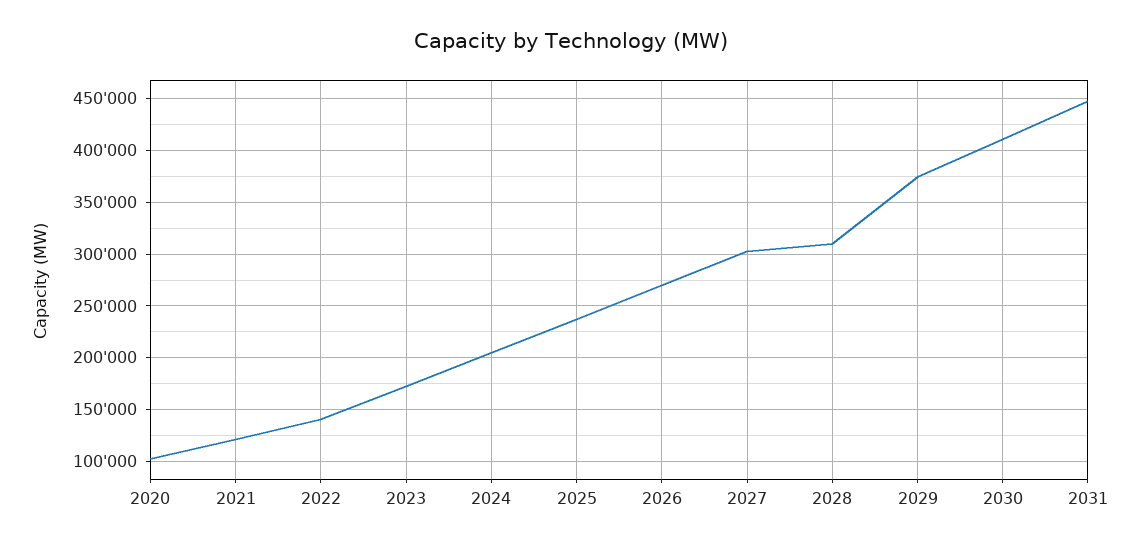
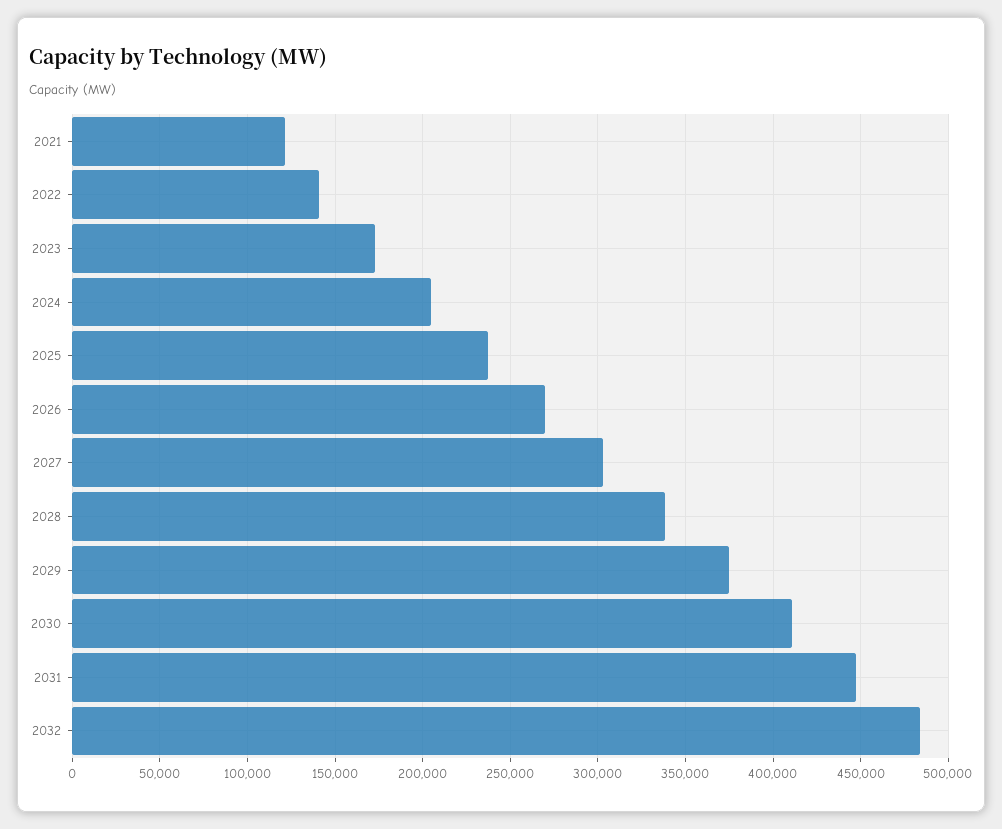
2020: 100000 -> none
2028: 310000 -> 340000
2032: none -> 485000

